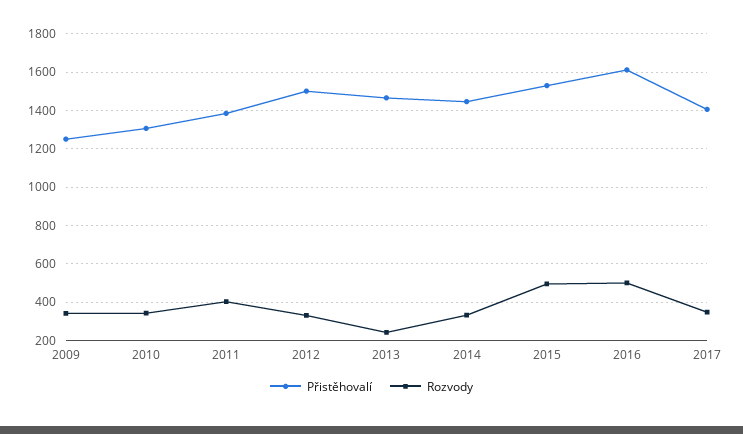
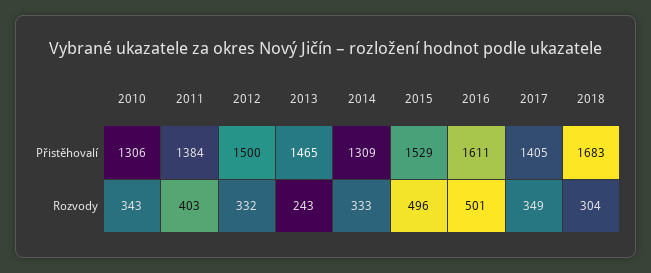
Přistěhovalí, 2009: 1250 -> none
Rozvody, 2009: 350 -> none
Přistěhovalí, 2014: 1450 -> 1309
Přistěhovalí, 2018: none -> 1683
Rozvody, 2018: none -> 304

